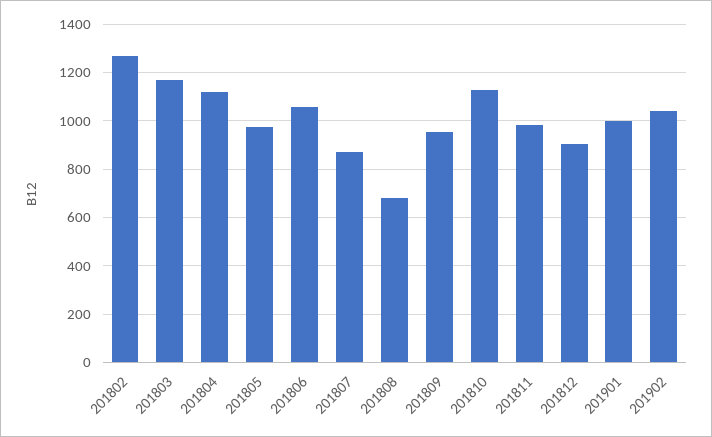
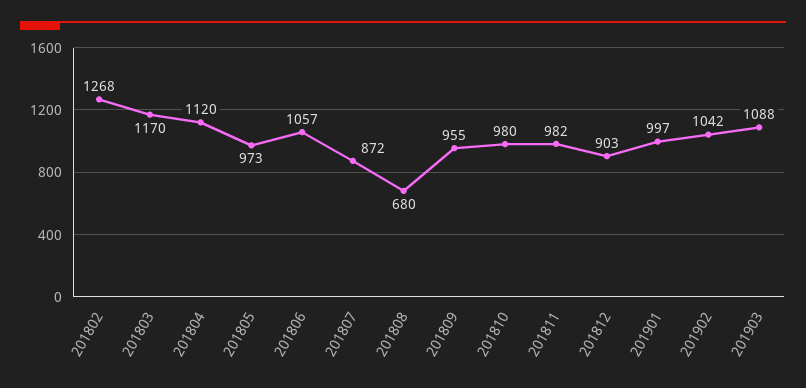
201810: 1125 -> 980
201903: none -> 1088

